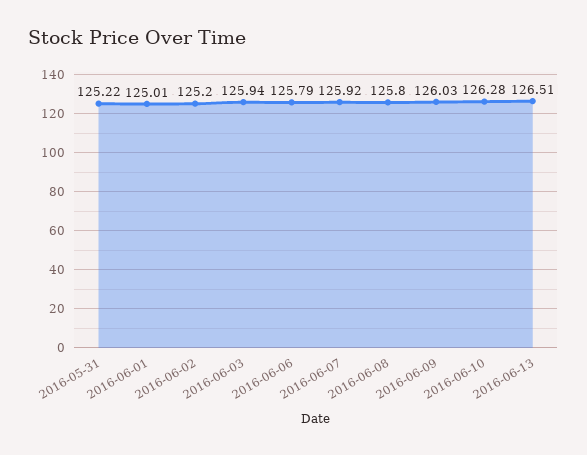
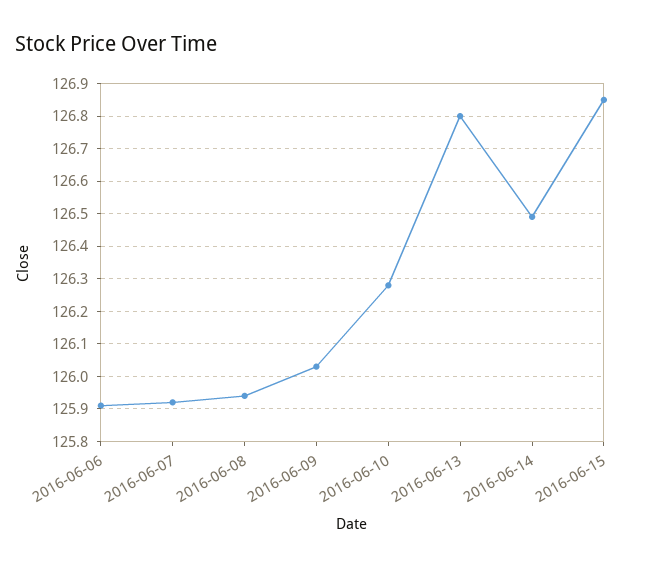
2016-05-31: 125.22 -> none
2016-06-01: 125.01 -> none
2016-06-02: 125.2 -> none
2016-06-03: 125.94 -> none
2016-06-06: 125.79 -> 125.9
2016-06-08: 125.8 -> 125.95
2016-06-13: 126.51 -> 126.8
2016-06-14: none -> 126.5
2016-06-15: none -> 126.85

